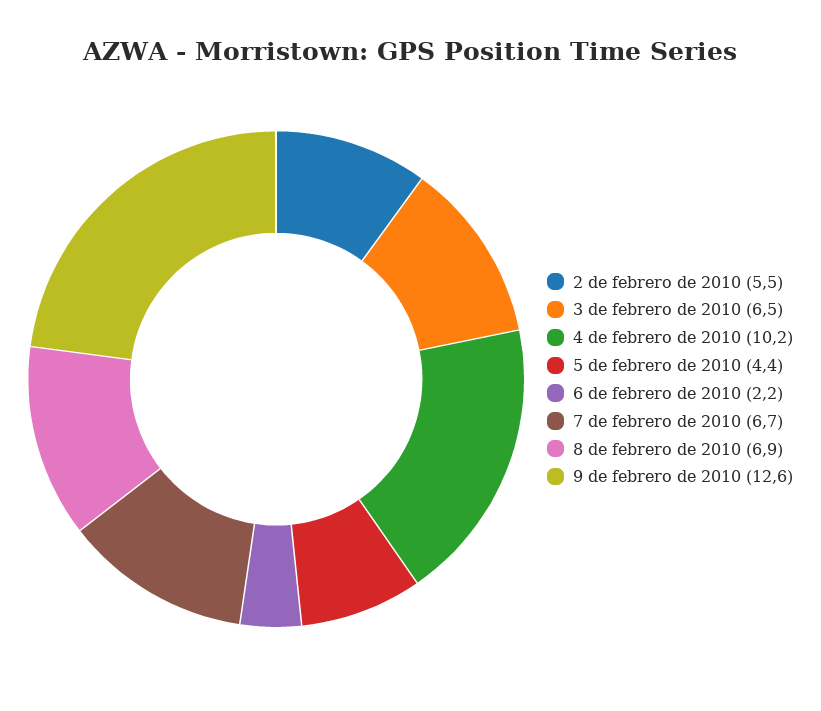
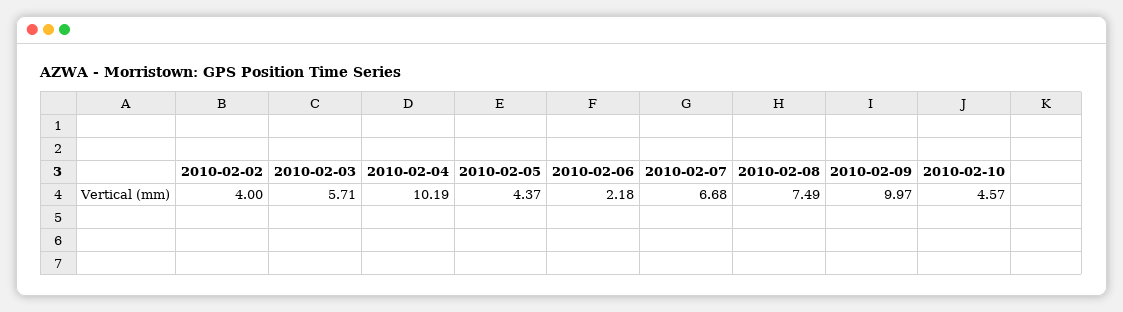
2 de febrero de 2010: 5.5 -> 4
3 de febrero de 2010: 6.5 -> 5.71
8 de febrero de 2010: 6.9 -> 7.49
9 de febrero de 2010: 12.6 -> 9.97
2010-02-10: none -> 4.57

